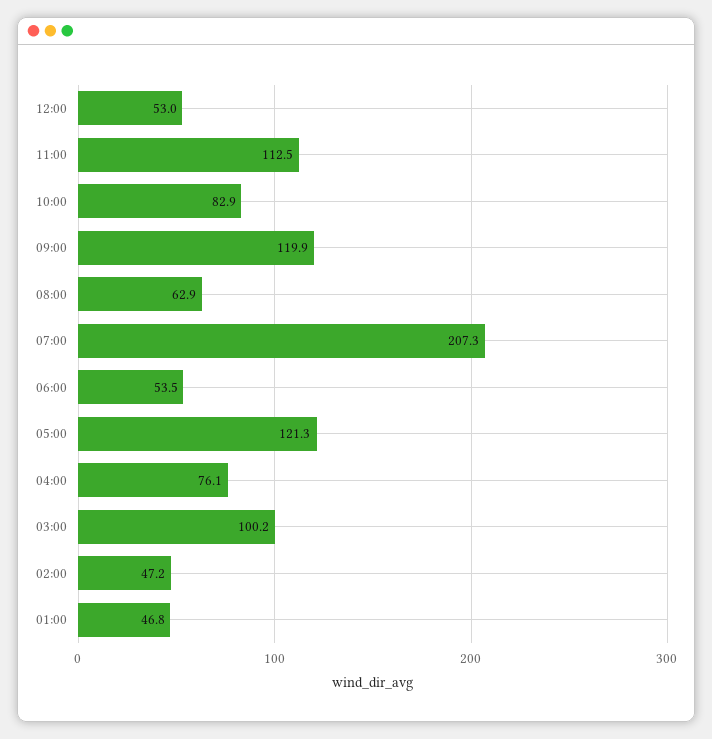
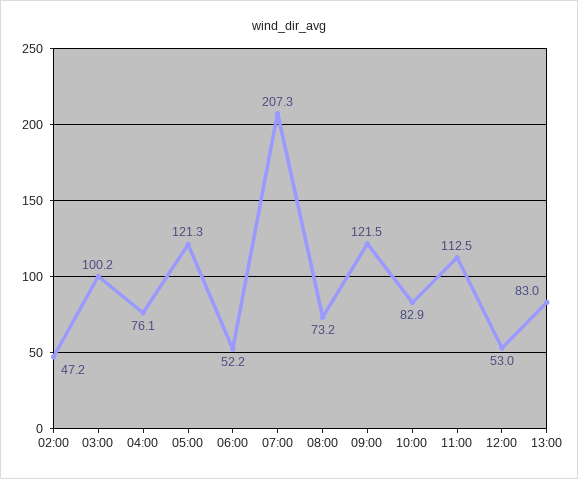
09:00: 119.9 -> 121.5
08:00: 62.9 -> 73.2
06:00: 53.5 -> 52.2
01:00: 46.8 -> none
13:00: none -> 83

